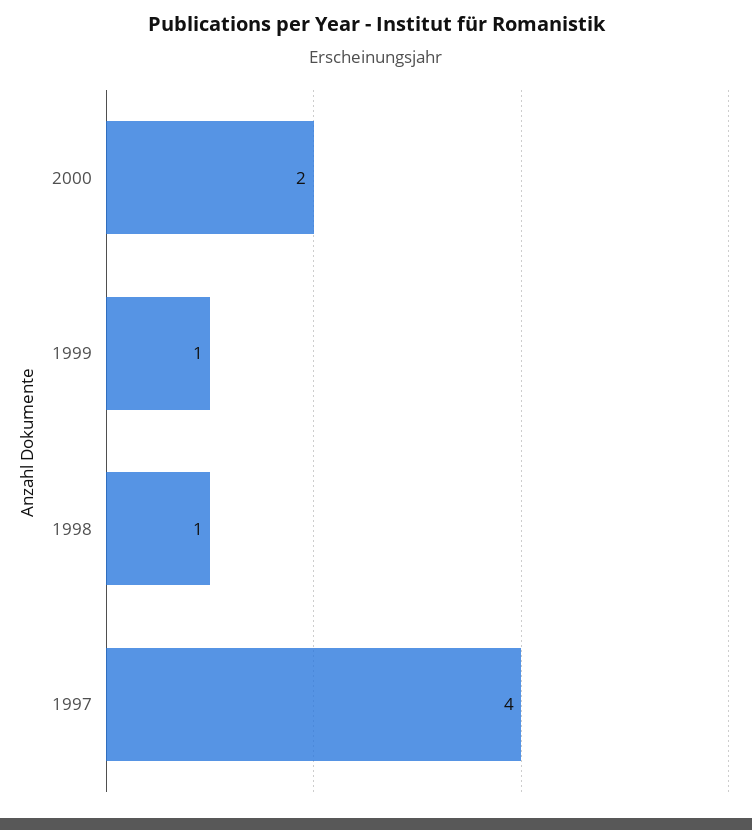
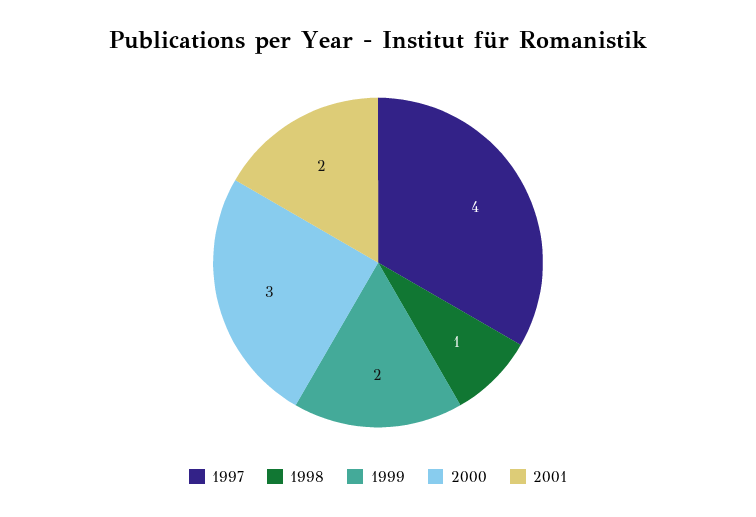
2000: 2 -> 3
1999: 1 -> 2
2001: none -> 2

